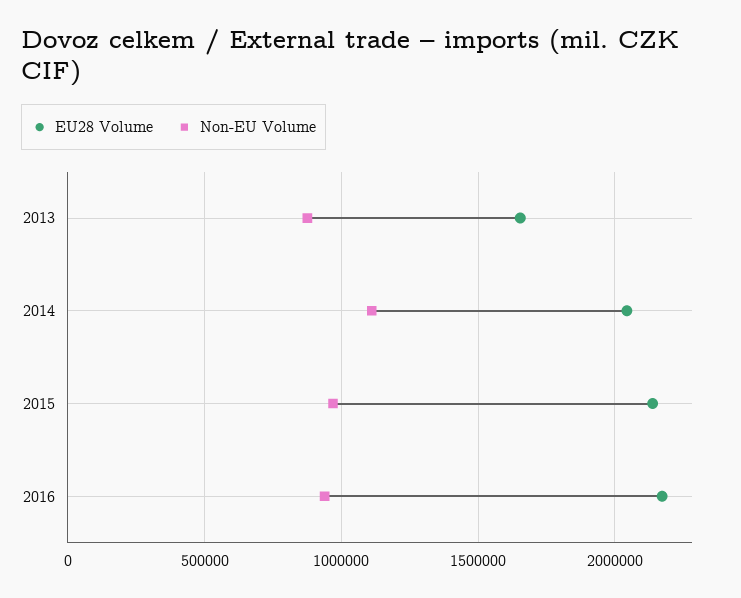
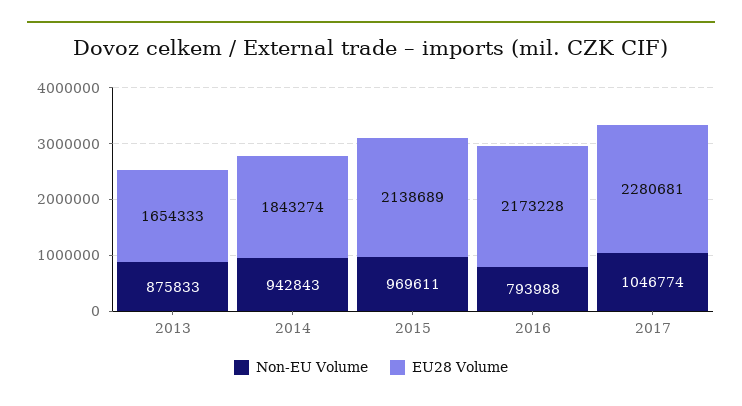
EU28 Volume, 2014: 2050000 -> 1843274
Non-EU Volume, 2014: 1100000 -> 942843
Non-EU Volume, 2016: 950000 -> 793988
Non-EU Volume, 2017: none -> 1046774
EU28 Volume, 2017: none -> 2280681

